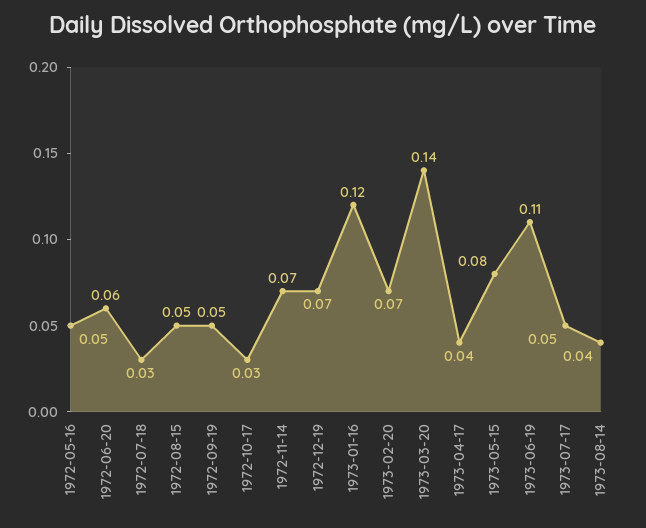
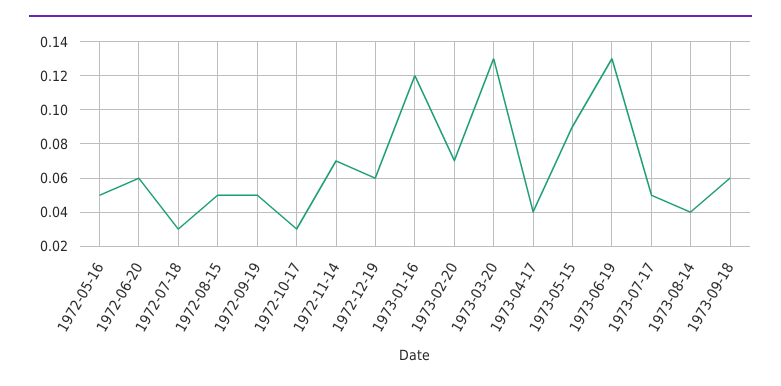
1972-12-19: 0.07 -> 0.06
1973-03-20: 0.14 -> 0.13
1973-05-15: 0.08 -> 0.09
1973-06-19: 0.11 -> 0.13
1973-09-18: none -> 0.06

